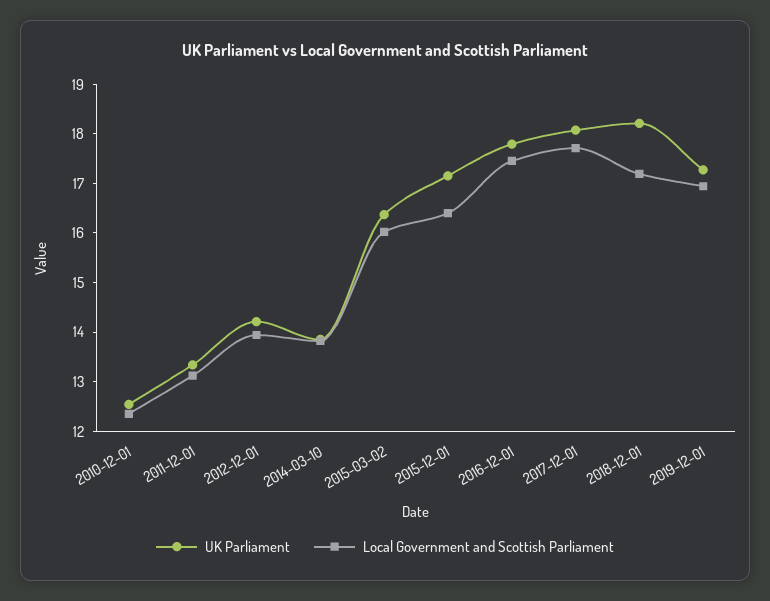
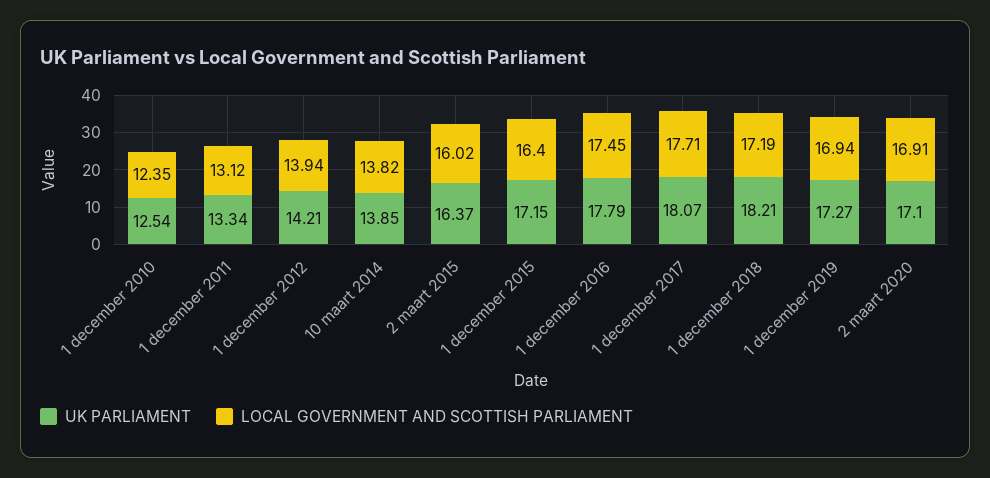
UK Parliament, 2 maart 2020: none -> 17.1
Local Government and Scottish Parliament, 2 maart 2020: none -> 16.91

